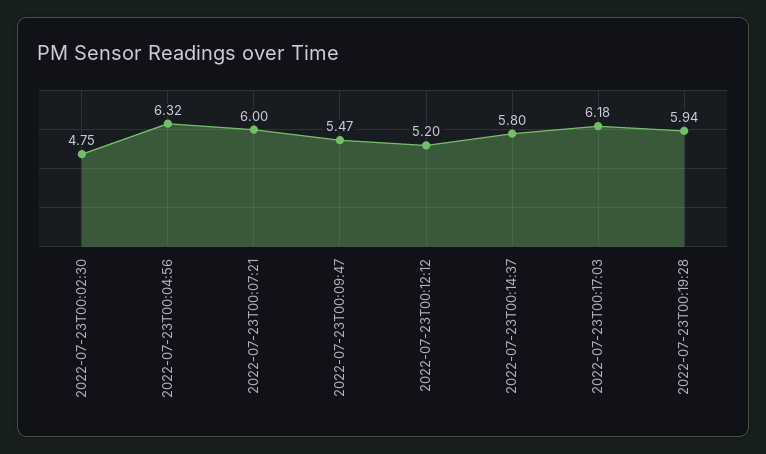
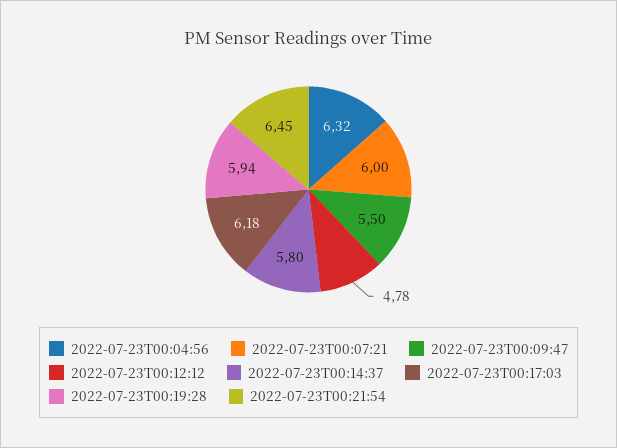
2022-07-23T00:02:30: 4.75 -> none
2022-07-23T00:09:47: 5.47 -> 5.5
2022-07-23T00:12:12: 5.2 -> 4.78
2022-07-23T00:21:54: none -> 6.45

